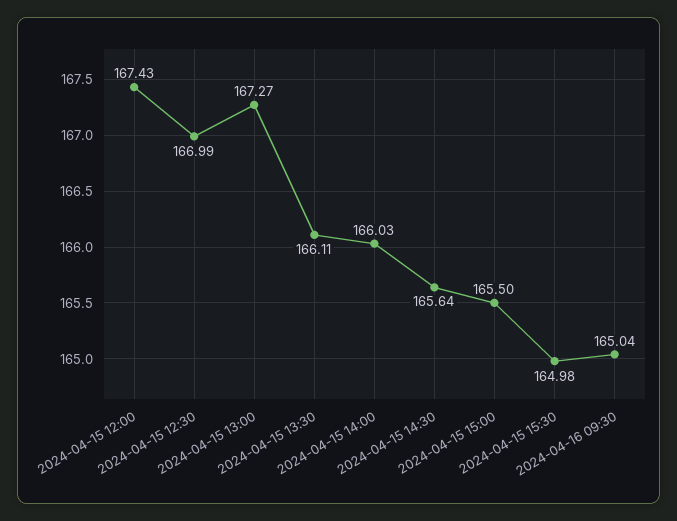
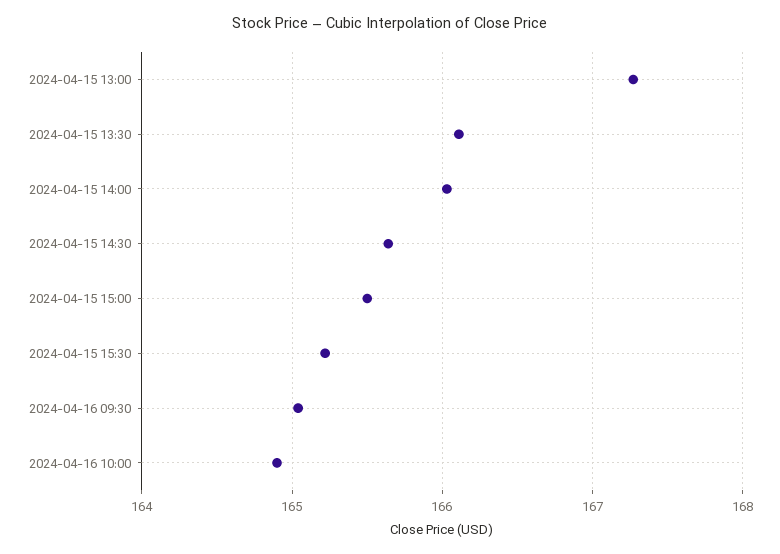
2024-04-15 12:00: 167.43 -> none
2024-04-15 12:30: 166.99 -> none
2024-04-15 15:30: 164.98 -> 165.2
2024-04-16 10:00: none -> 164.9

